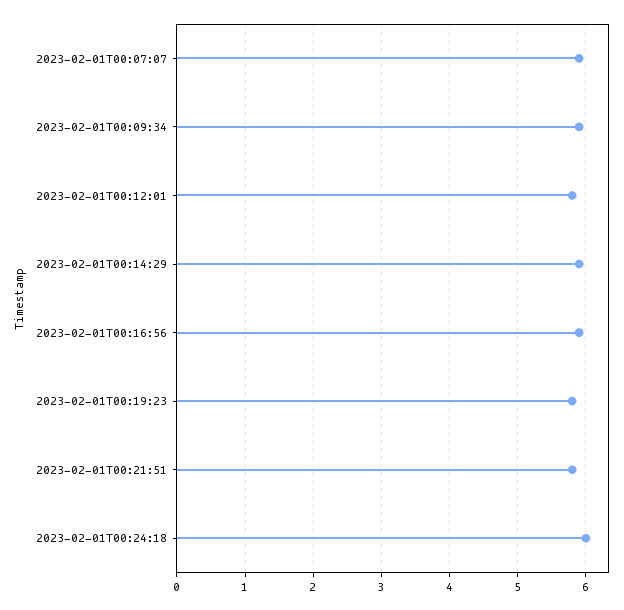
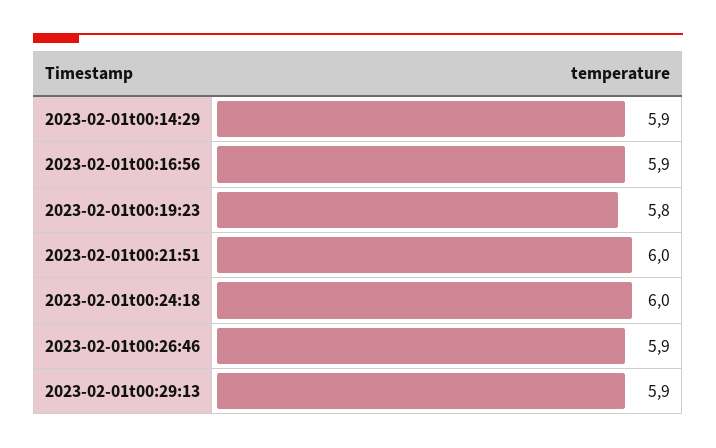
2023-02-01T00:07:07: 5.9 -> none
2023-02-01T00:09:34: 5.9 -> none
2023-02-01T00:12:01: 5.8 -> none
2023-02-01T00:21:51: 5.8 -> 6
2023-02-01t00:26:46: none -> 5.9
2023-02-01t00:29:13: none -> 5.9

